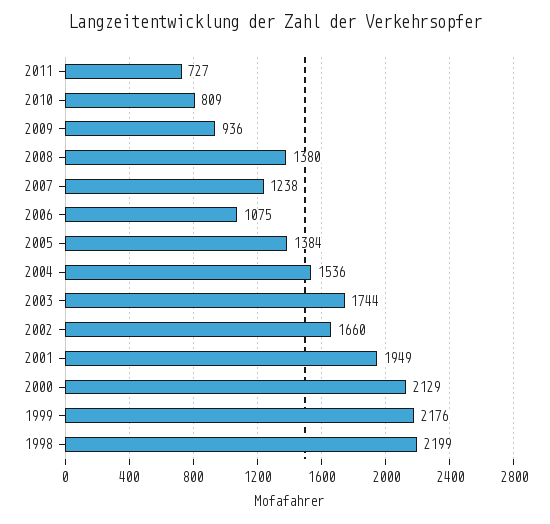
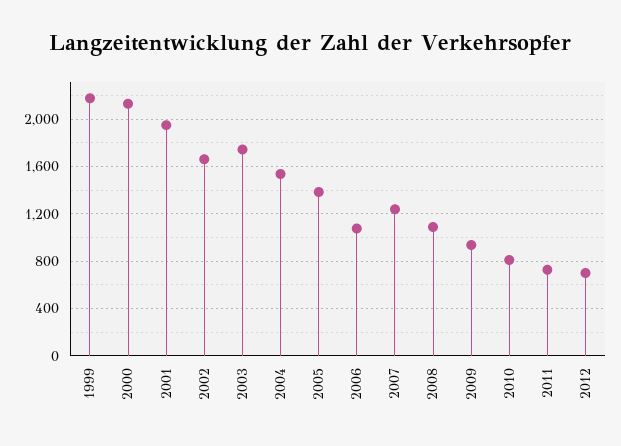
2008: 1380 -> 1100
1998: 2199 -> none
2012: none -> 700

